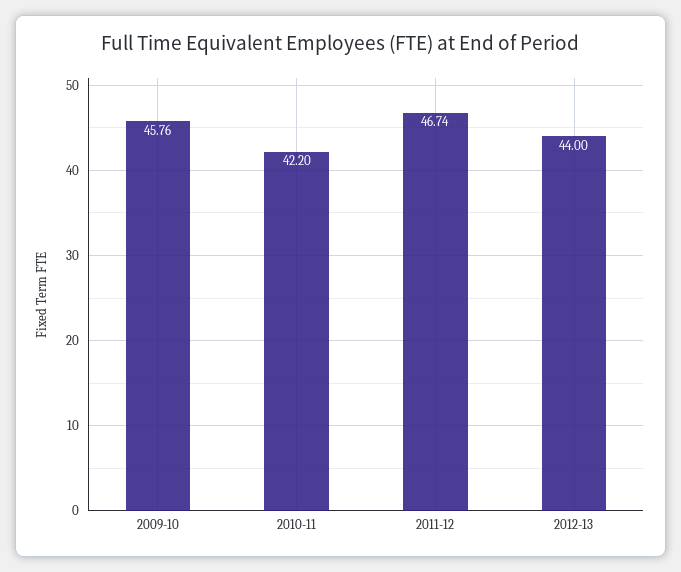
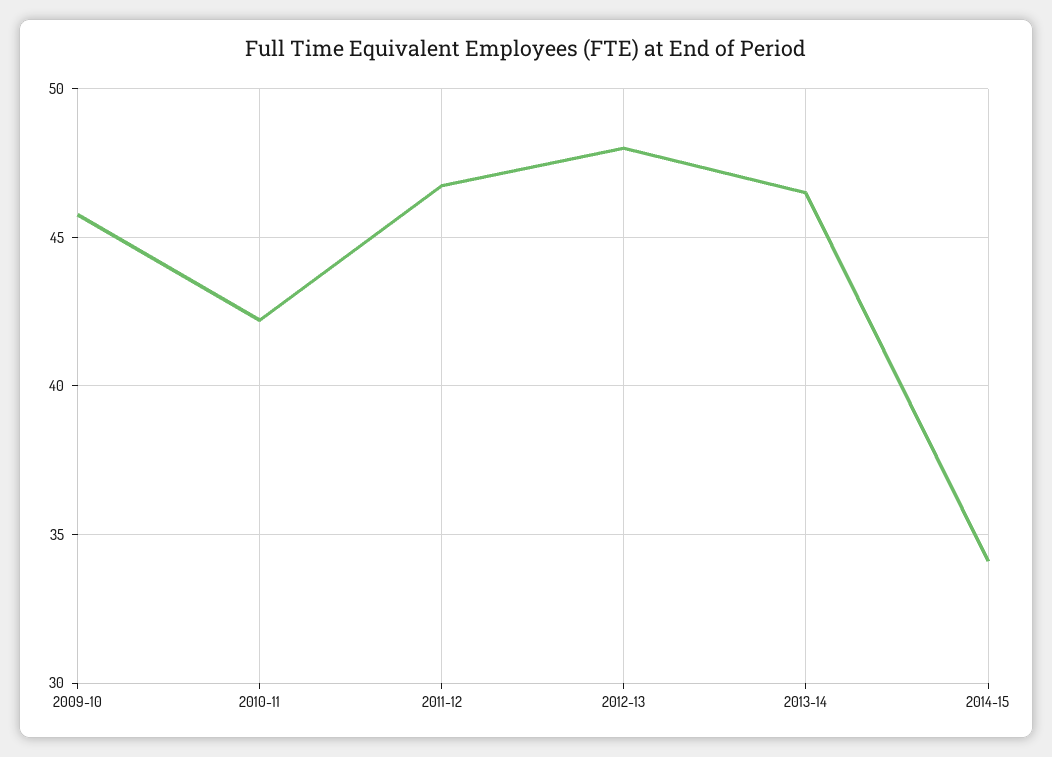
2012-13: 44 -> 48
2013-14: none -> 46.5
2014-15: none -> 34

